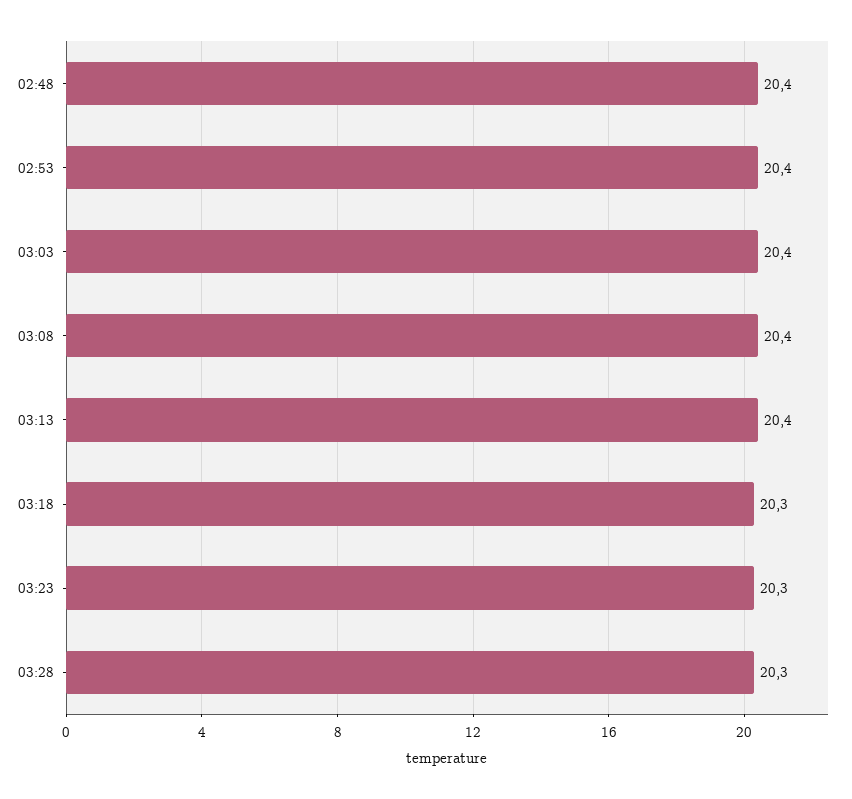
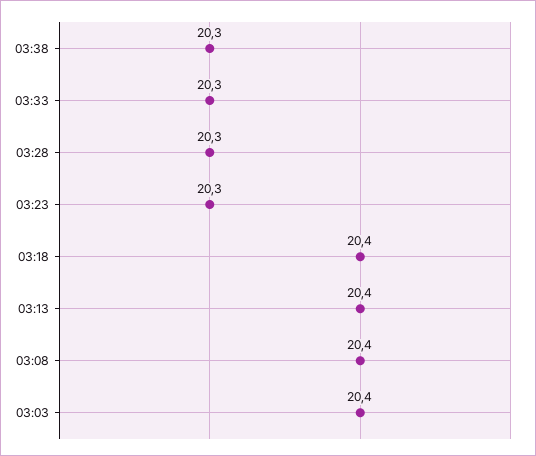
02:48: 20.4 -> none
02:53: 20.4 -> none
03:18: 20.3 -> 20.4
03:38: none -> 20.3
03:33: none -> 20.3

